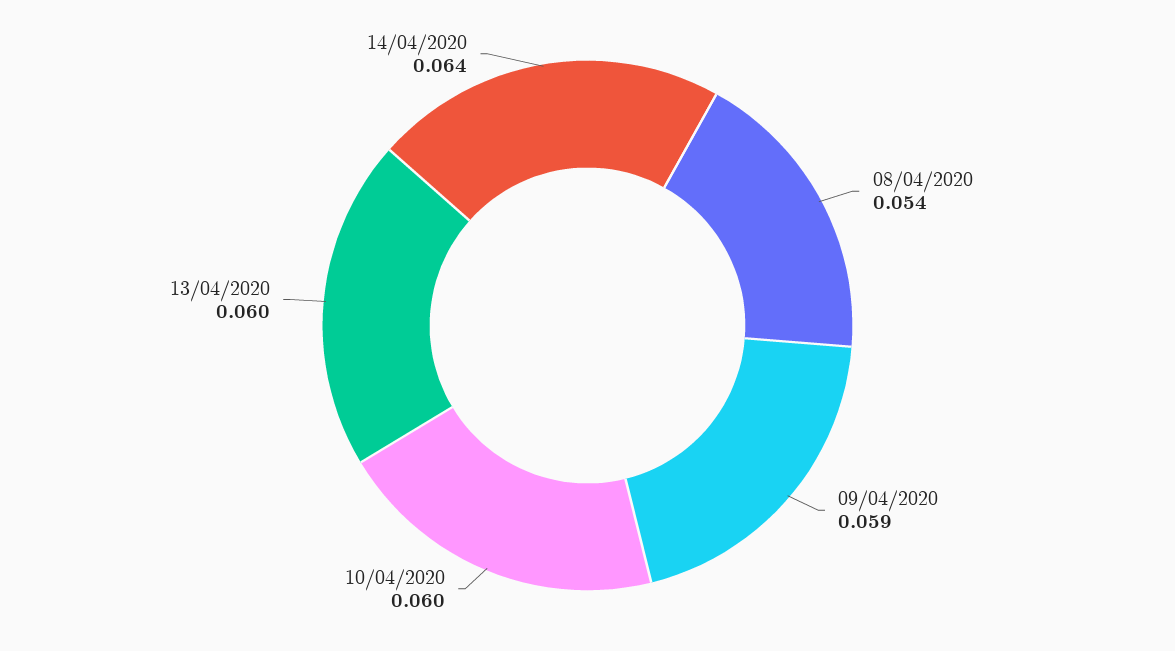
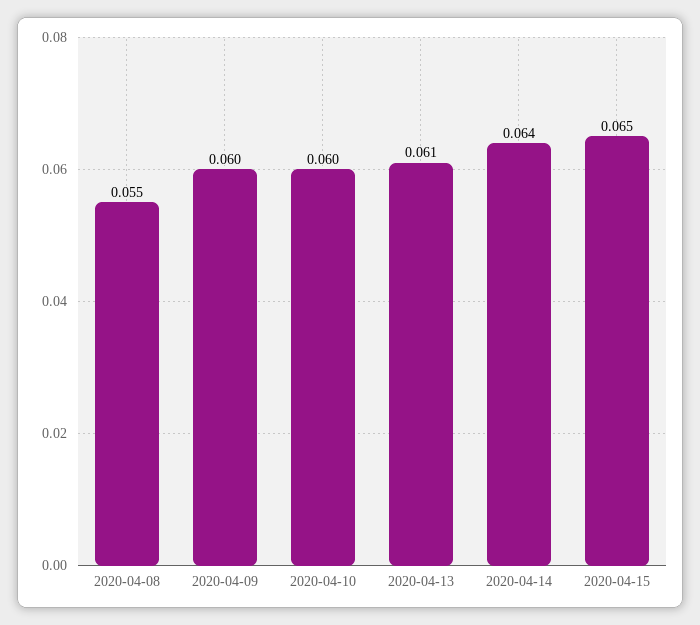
08/04/2020: 0.054 -> 0.055
09/04/2020: 0.059 -> 0.06
13/04/2020: 0.06 -> 0.061
2020-04-15: none -> 0.065

